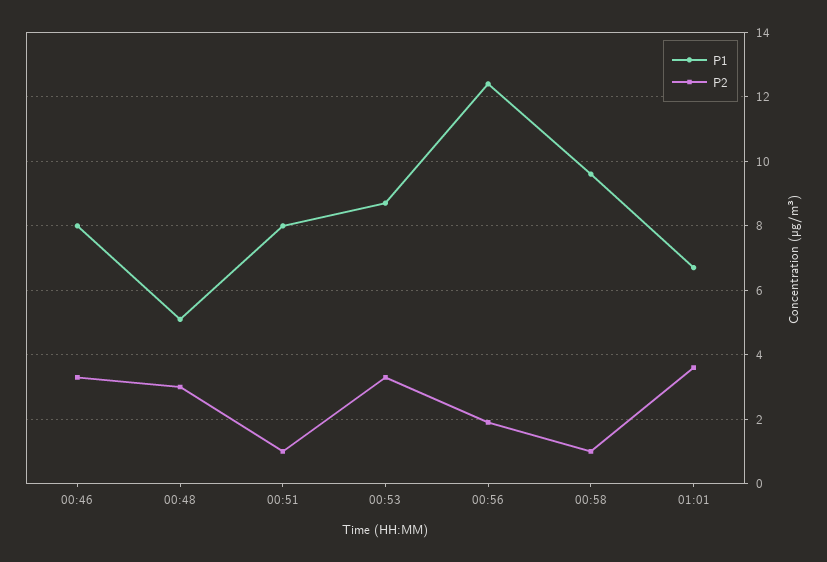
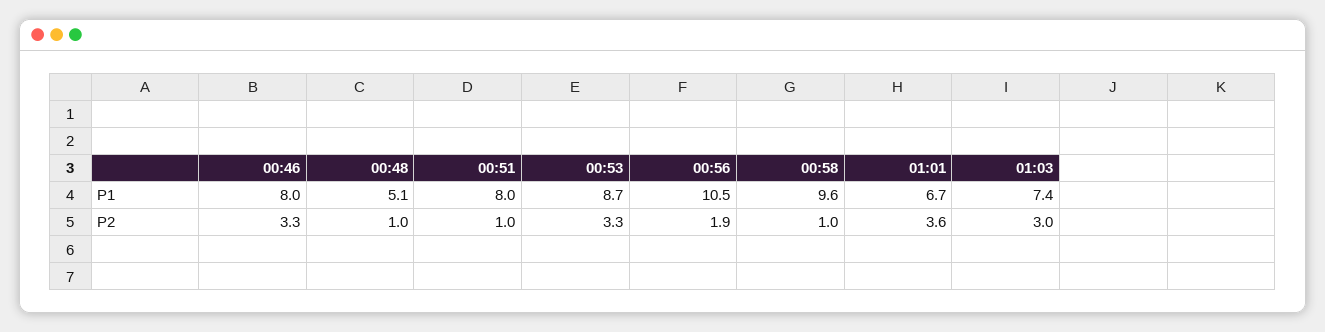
P2, 00:48: 3 -> 1
P1, 00:56: 12.5 -> 10.5
P1, 01:03: none -> 7.4
P2, 01:03: none -> 3

